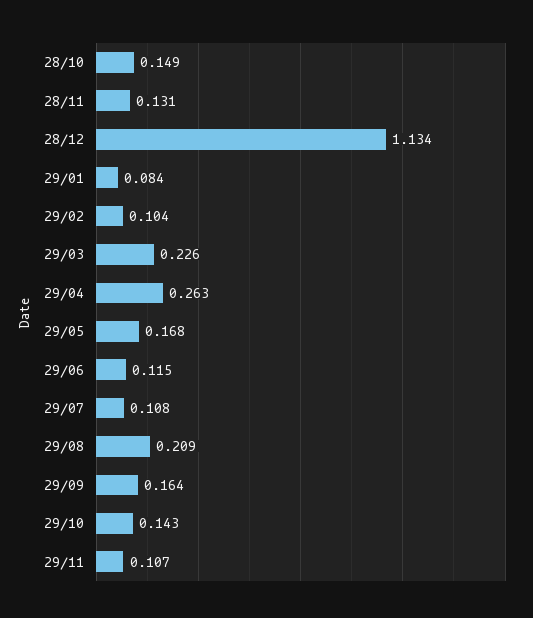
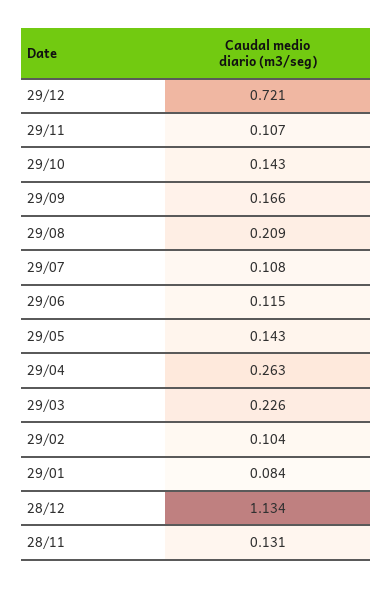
28/10: 0.149 -> none
29/05: 0.168 -> 0.143
29/09: 0.164 -> 0.166
29/12: none -> 0.721

